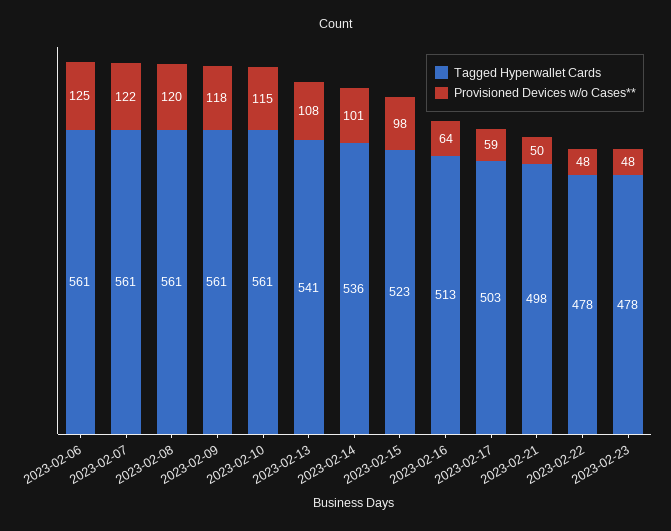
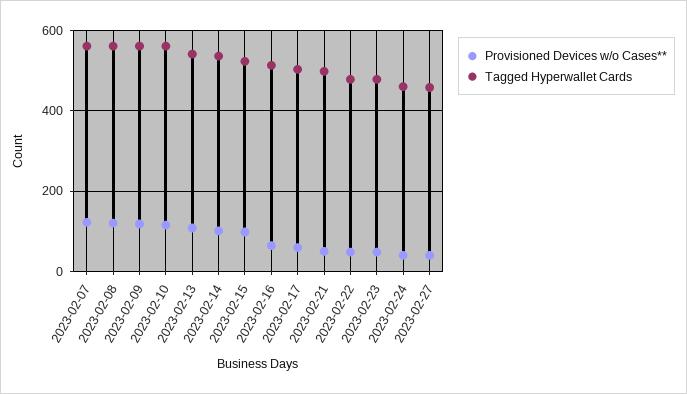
Tagged Hyperwallet Cards, 2023-02-06: 561 -> none
Provisioned Devices w/o Cases**, 2023-02-06: 125 -> none
Provisioned Devices w/o Cases**, 2023-02-24: none -> 40
Tagged Hyperwallet Cards, 2023-02-24: none -> 460
Provisioned Devices w/o Cases**, 2023-02-27: none -> 40
Tagged Hyperwallet Cards, 2023-02-27: none -> 460

